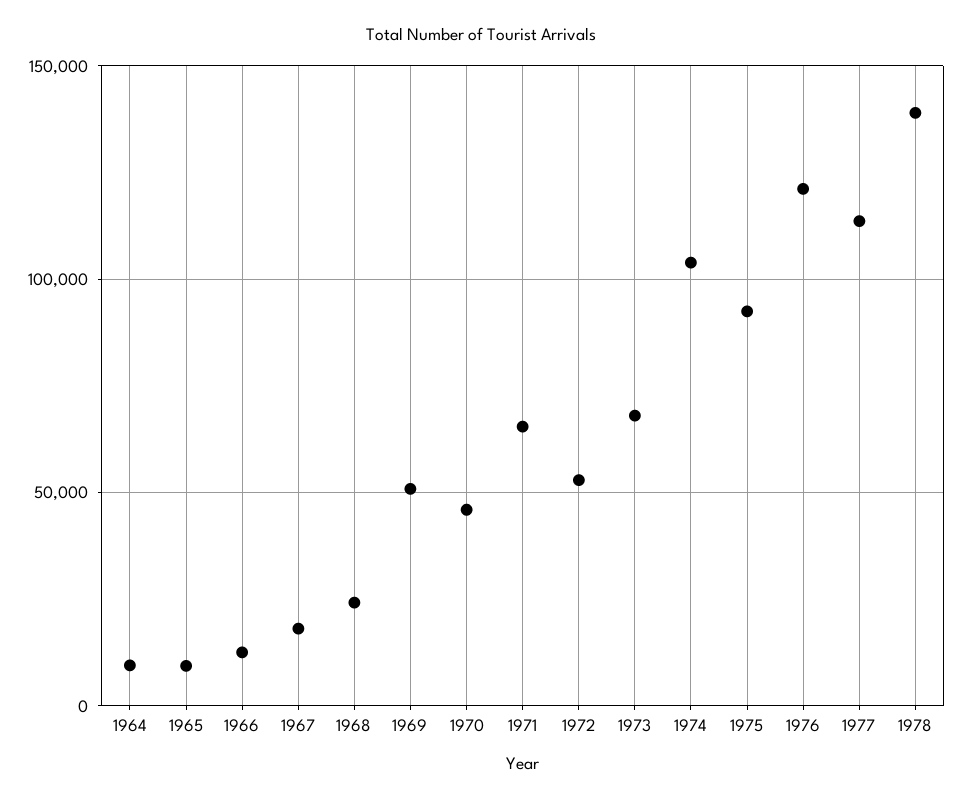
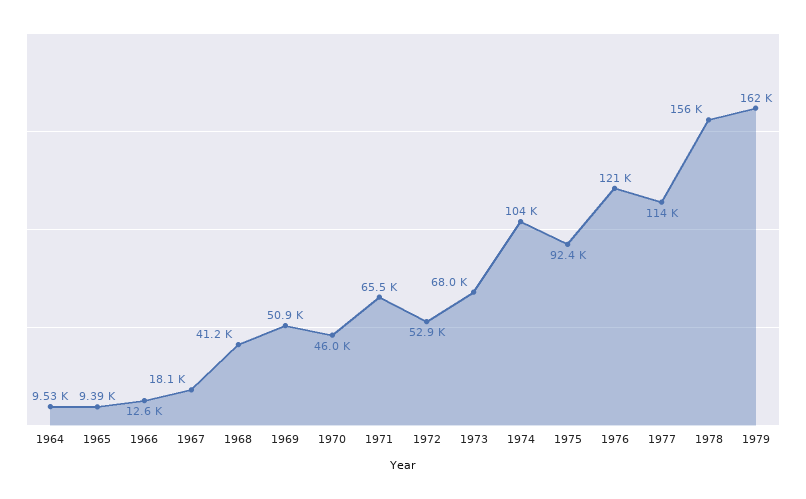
1968: 25000 -> 41200
1978: 140000 -> 156000
1979: none -> 162000

